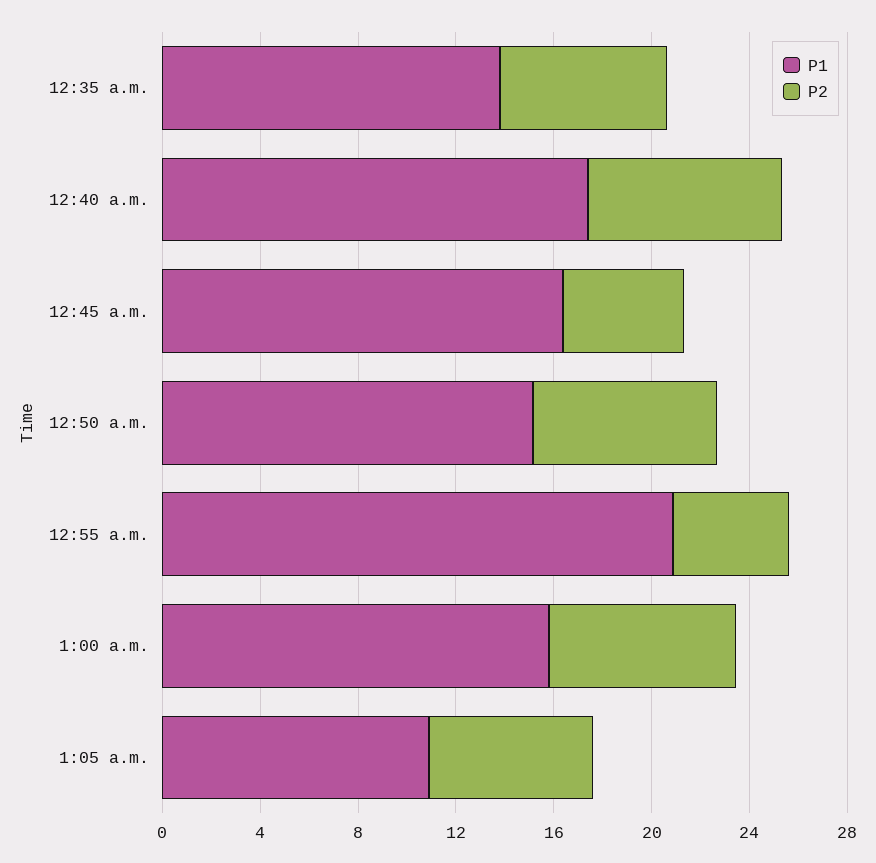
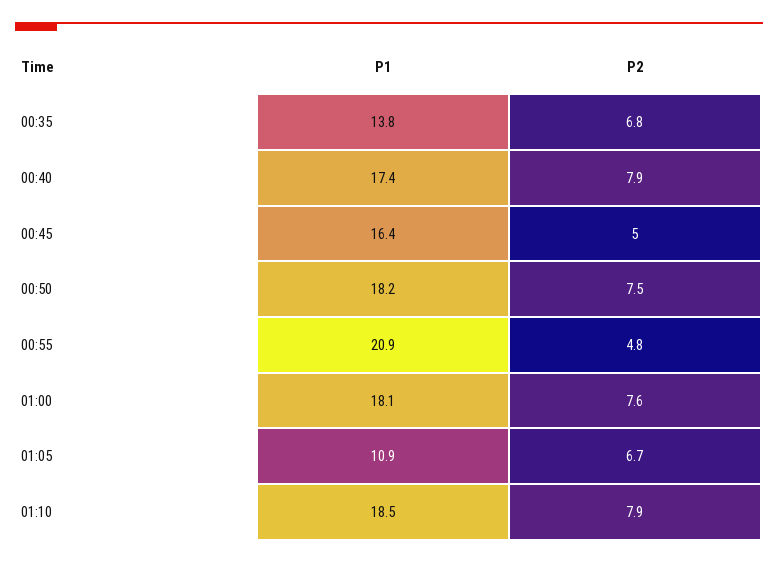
P1, 12:50 a.m.: 15 -> 18.2
P1, 1:00 a.m.: 16 -> 18.1
P1, 01:10: none -> 18.5
P2, 01:10: none -> 7.9

